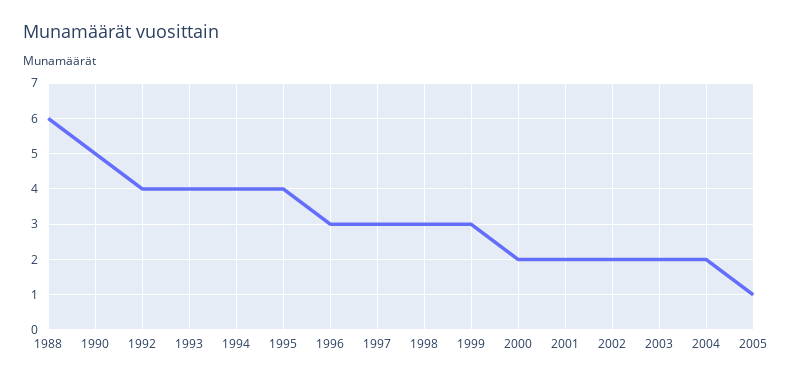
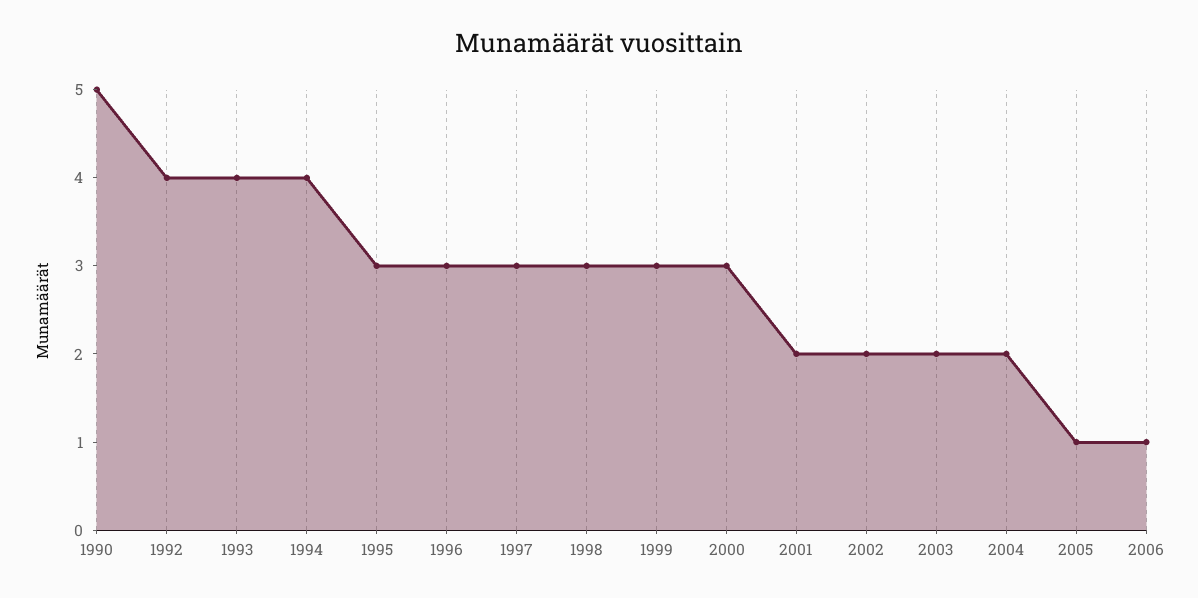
1988: 6 -> none
1995: 4 -> 3
2000: 2 -> 3
2006: none -> 1

